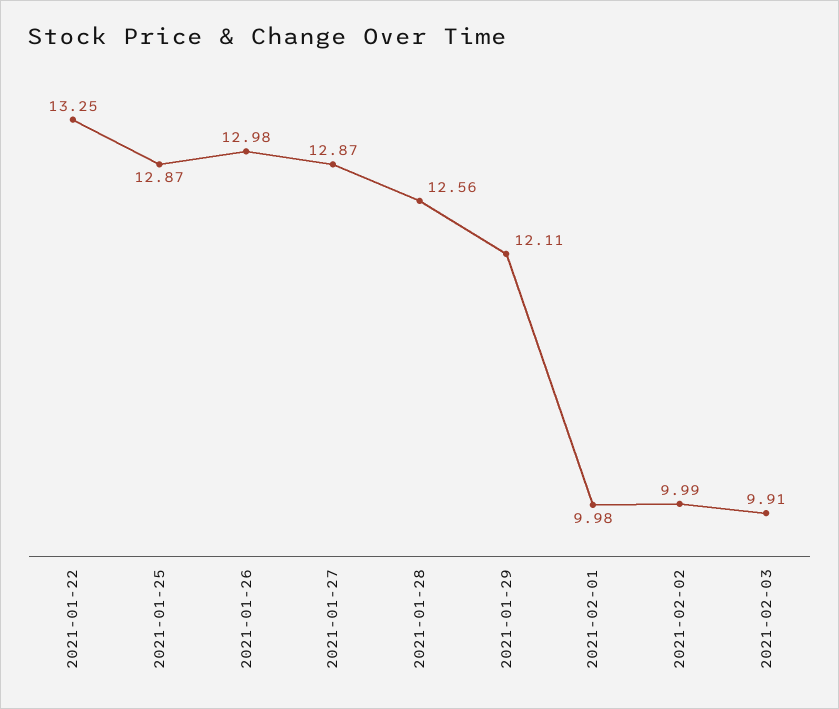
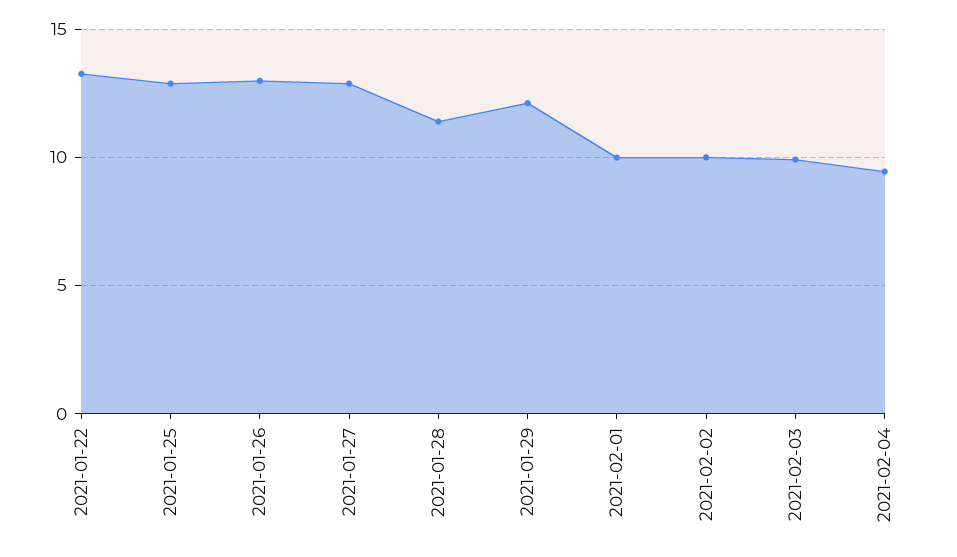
2021-01-28: 12.56 -> 11.5
2021-02-04: none -> 9.5

